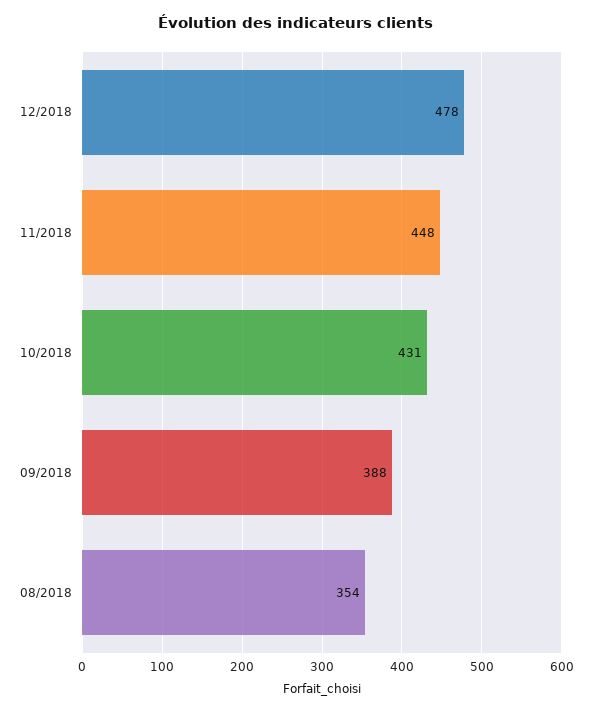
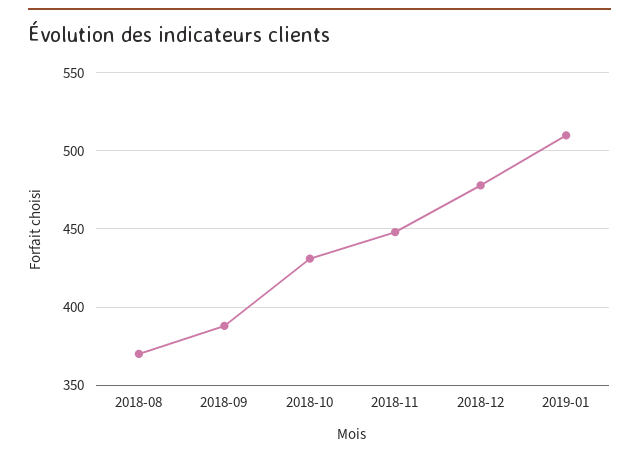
08/2018: 354 -> 370
2019-01: none -> 510

